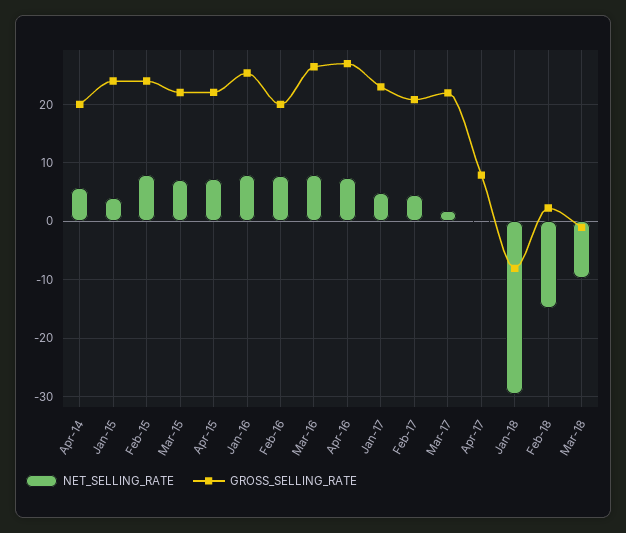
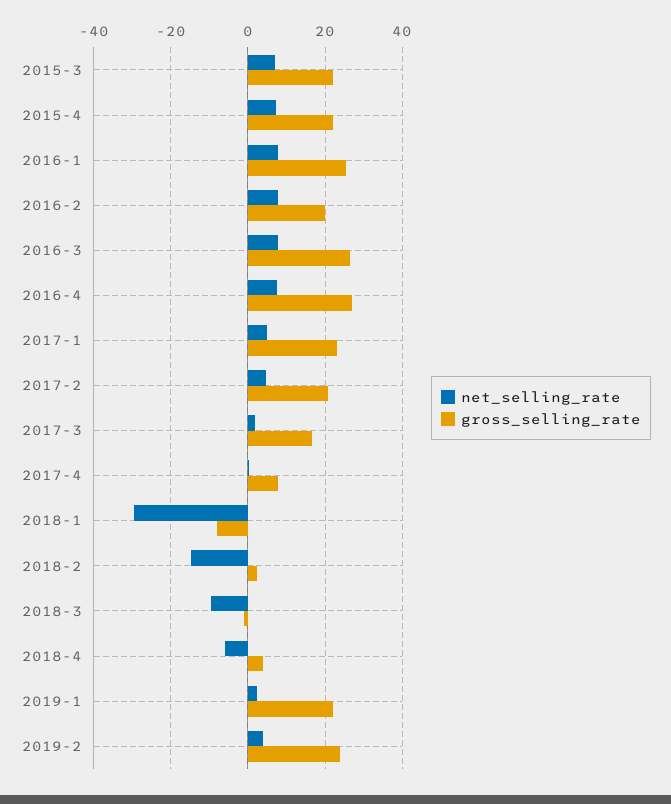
NET_SELLING_RATE, Apr-14: 6 -> none
GROSS_SELLING_RATE, Apr-14: 20 -> none
NET_SELLING_RATE, Jan-15: 4 -> none
GROSS_SELLING_RATE, Jan-15: 24 -> none
NET_SELLING_RATE, Feb-15: 8 -> none
GROSS_SELLING_RATE, Feb-15: 24 -> none
GROSS_SELLING_RATE, Mar-17: 22 -> 16
NET_SELLING_RATE, 2018-4: none -> -6
GROSS_SELLING_RATE, 2018-4: none -> 4
NET_SELLING_RATE, 2019-1: none -> 2
GROSS_SELLING_RATE, 2019-1: none -> 22
NET_SELLING_RATE, 2019-2: none -> 4
GROSS_SELLING_RATE, 2019-2: none -> 24

